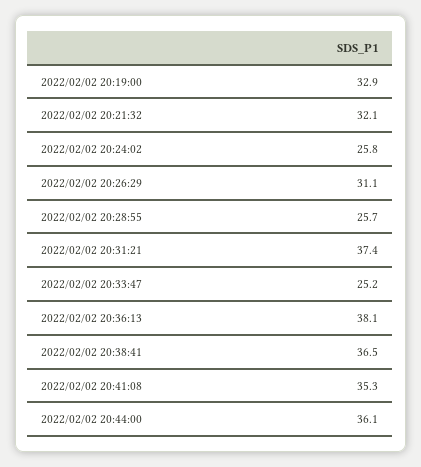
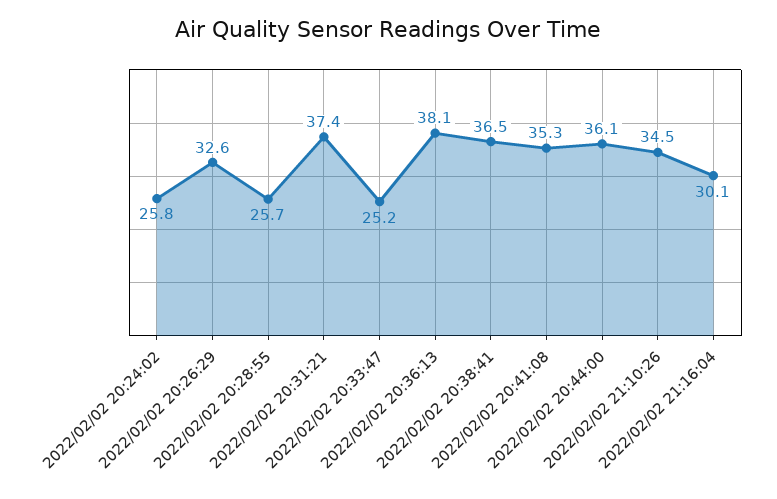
2022/02/02 20:19:00: 32.9 -> none
2022/02/02 20:21:32: 32.1 -> none
2022/02/02 20:26:29: 31.1 -> 32.6
2022/02/02 21:10:26: none -> 34.5
2022/02/02 21:16:04: none -> 30.1

